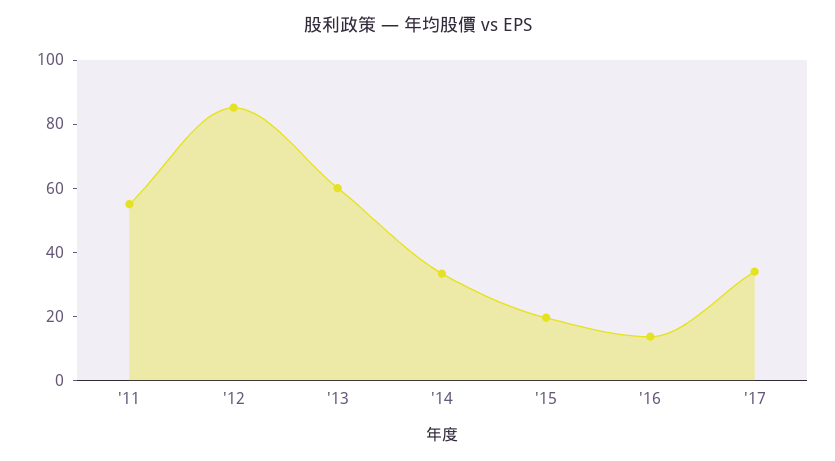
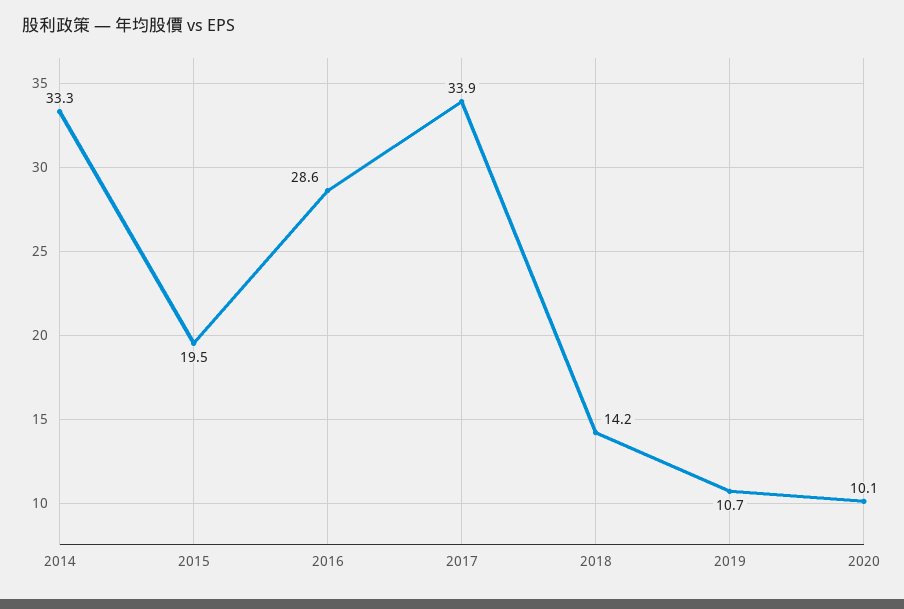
'11: 55 -> none
'12: 85 -> none
'13: 60 -> none
'16: 15 -> 28.6
2018: none -> 14.2
2019: none -> 10.7
2020: none -> 10.1

